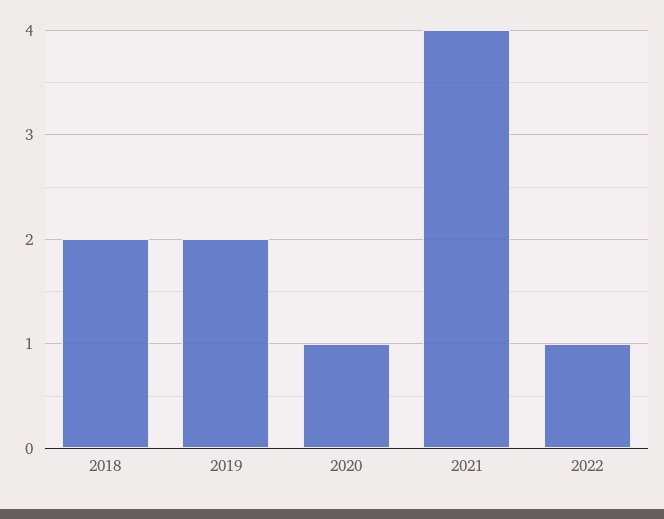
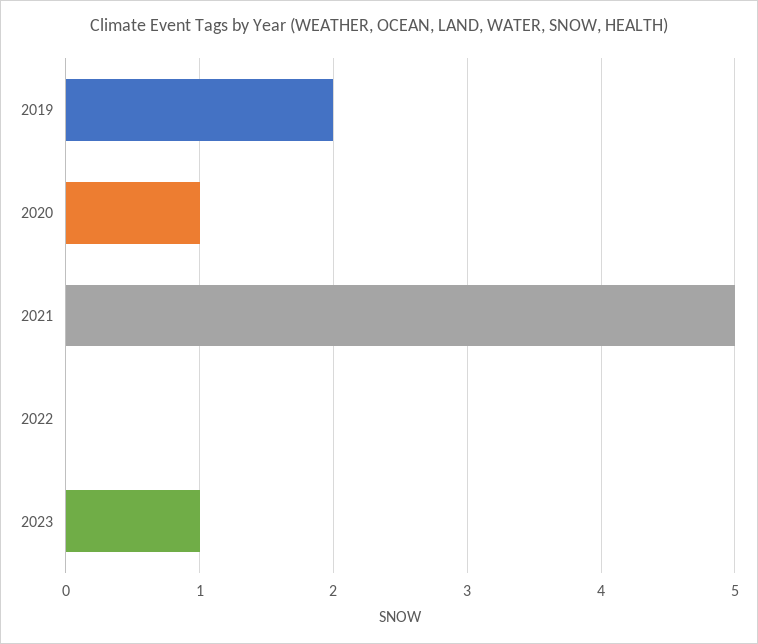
2018: 2 -> none
2021: 4 -> 5
2022: 1 -> 0
2023: none -> 1

